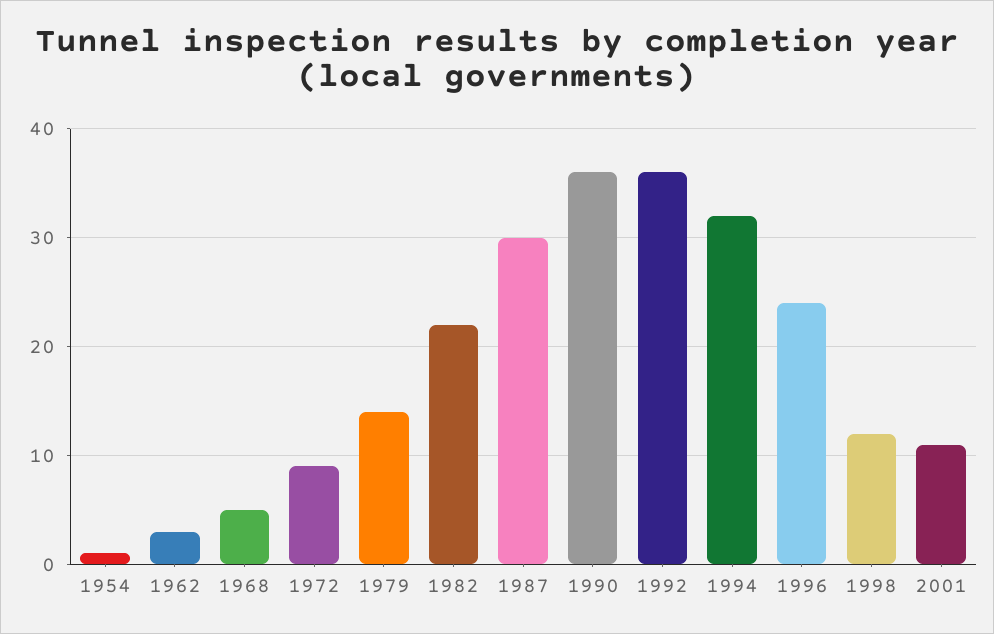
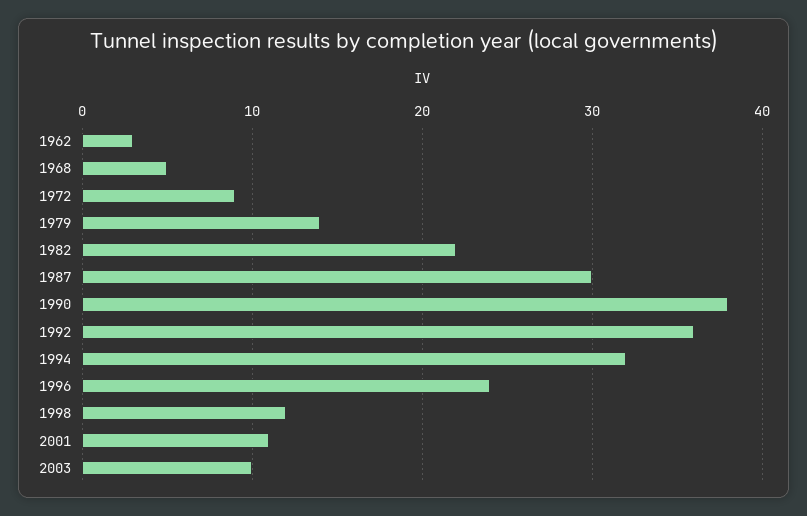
1954: 1 -> none
1990: 36 -> 38
2003: none -> 10

